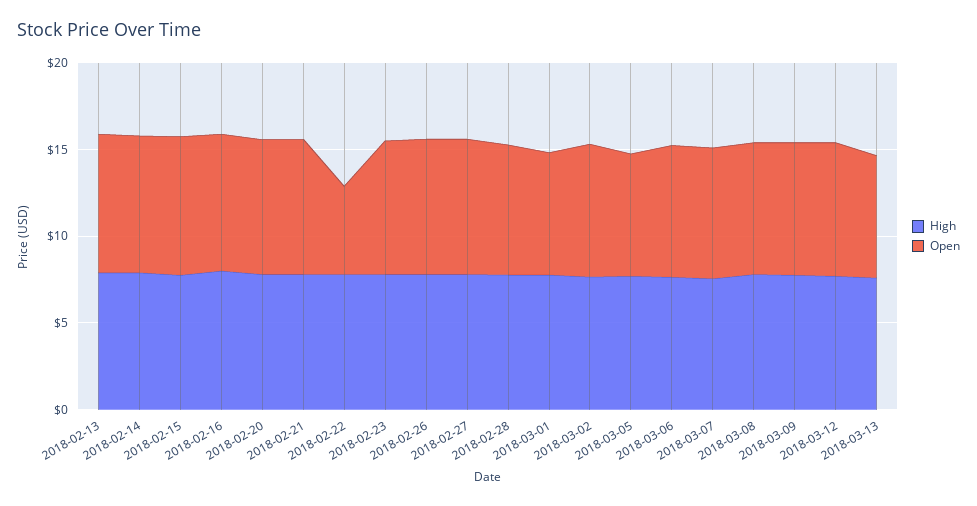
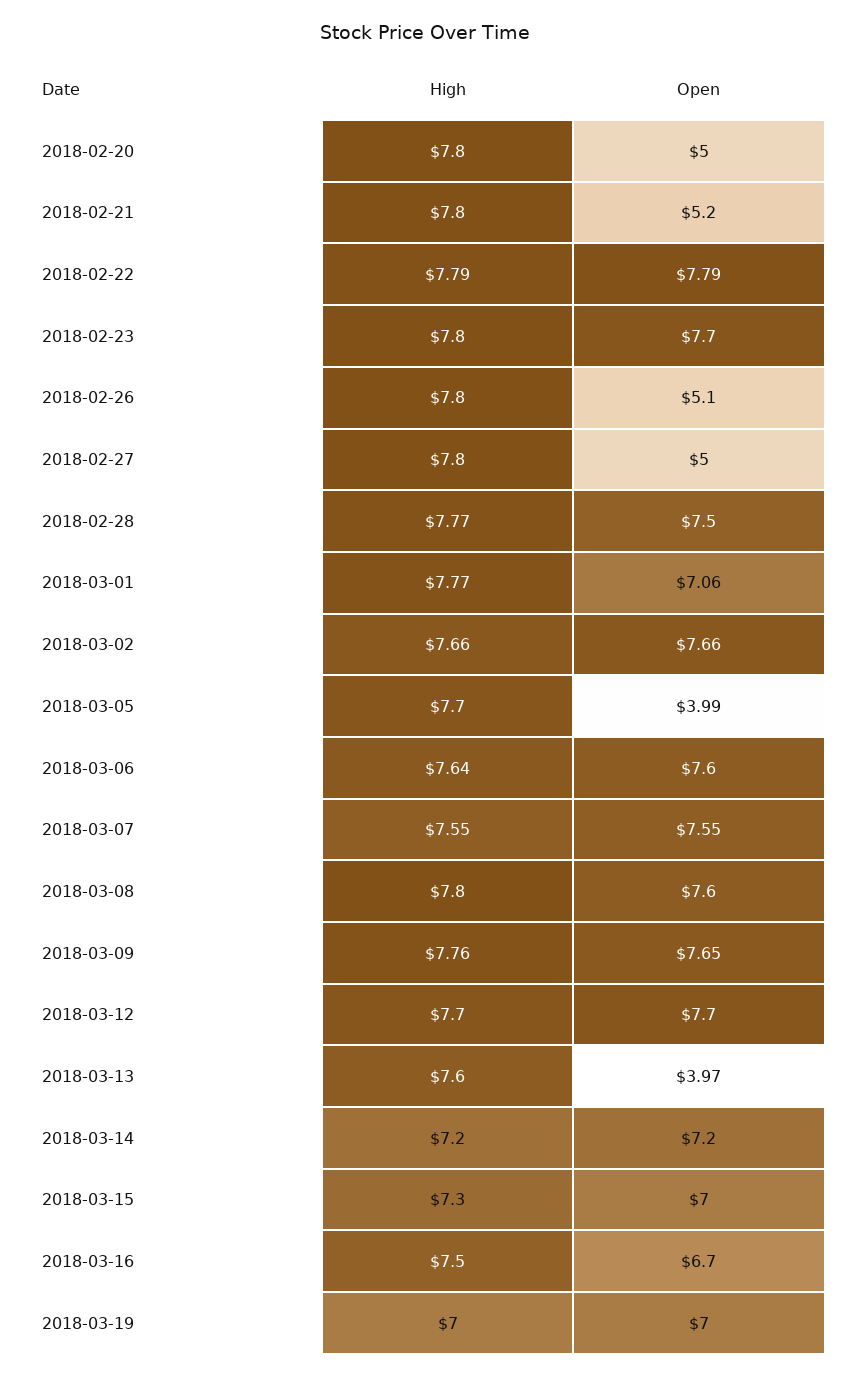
High, 2018-02-13: 8 -> none
Open, 2018-02-13: 8 -> none
High, 2018-02-14: 8 -> none
Open, 2018-02-14: 8 -> none
High, 2018-02-15: 8 -> none
Open, 2018-02-15: 8 -> none
High, 2018-02-16: 8 -> none
Open, 2018-02-16: 8 -> none
Open, 2018-02-20: 8 -> 5
Open, 2018-02-21: 8 -> 5.2
Open, 2018-02-22: 5 -> 7.79
Open, 2018-02-26: 8 -> 5.1
Open, 2018-02-27: 8 -> 5
Open, 2018-03-05: 7 -> 3.99
Open, 2018-03-13: 7 -> 3.97
High, 2018-03-14: none -> 7.2
Open, 2018-03-14: none -> 7.2
High, 2018-03-15: none -> 7.3
Open, 2018-03-15: none -> 7
High, 2018-03-16: none -> 7.5
Open, 2018-03-16: none -> 6.7
High, 2018-03-19: none -> 7
Open, 2018-03-19: none -> 7

